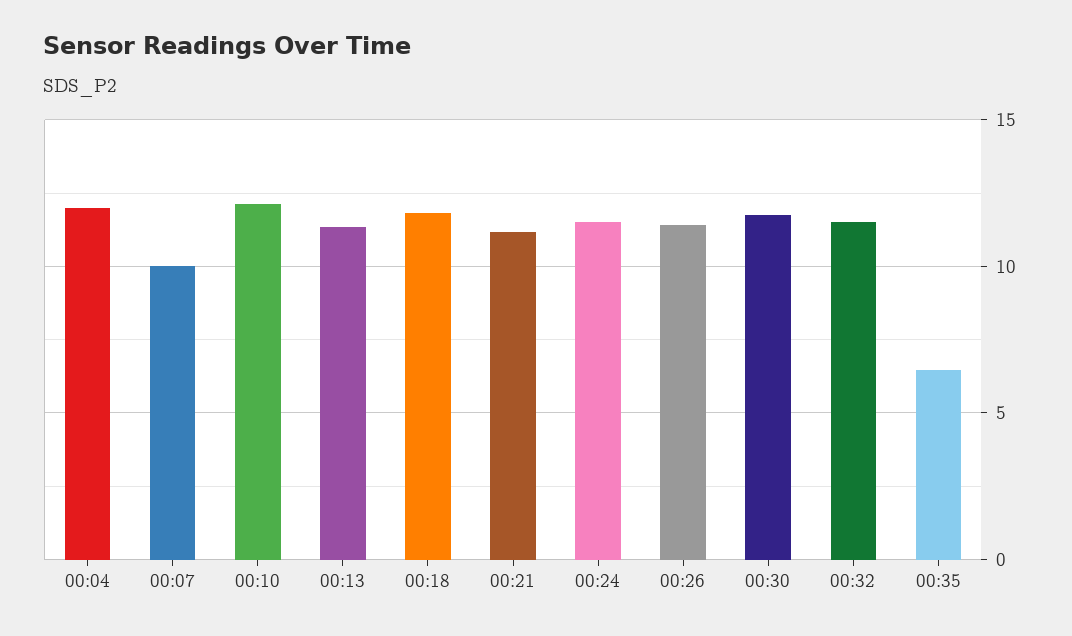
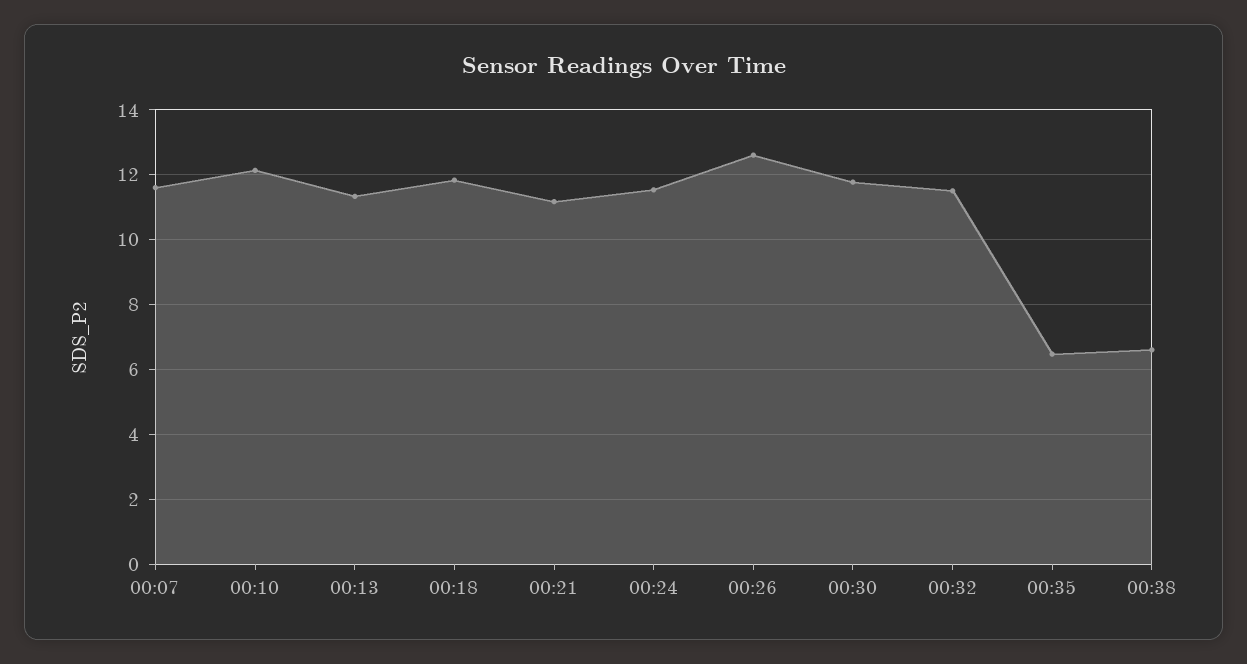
00:04: 12 -> none
00:07: 10 -> 11.6
00:26: 11.5 -> 12.6
00:38: none -> 6.6

